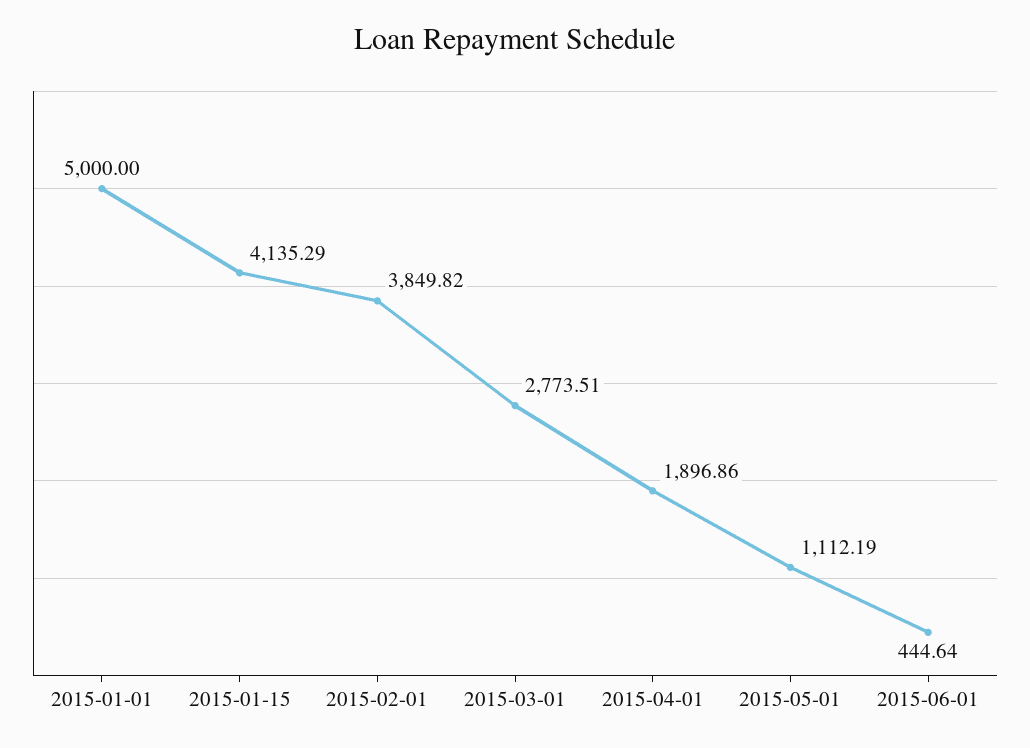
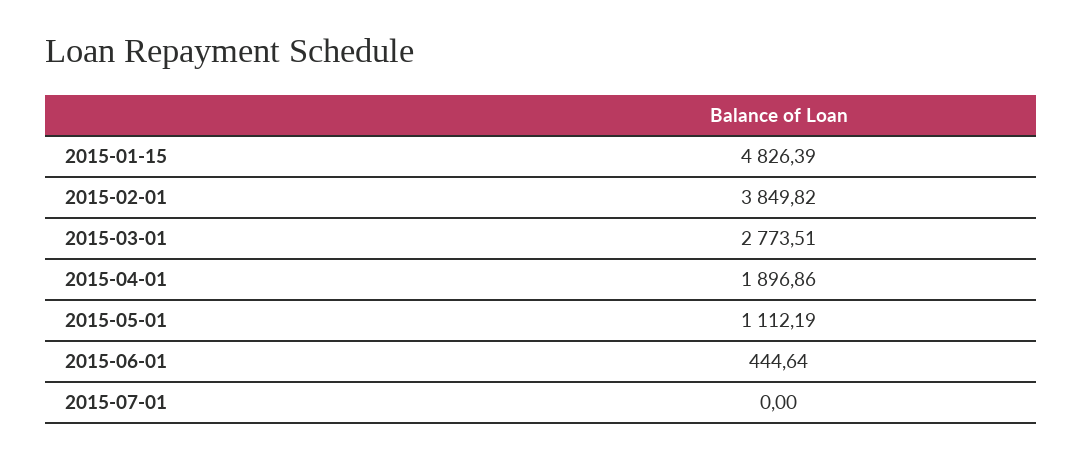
2015-01-01: 5000 -> none
2015-01-15: 4135.29 -> 4826.39
2015-07-01: none -> 0

